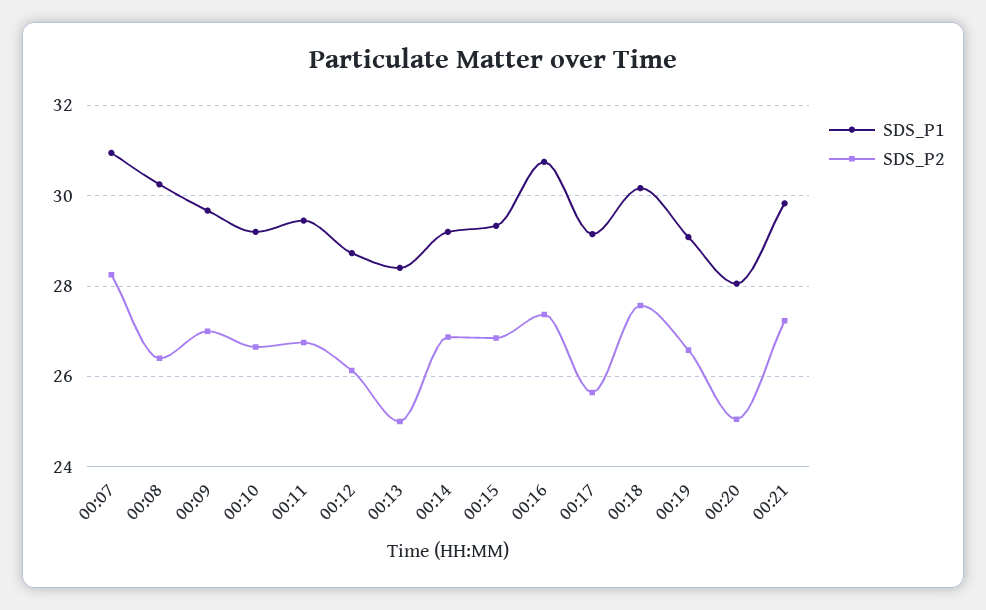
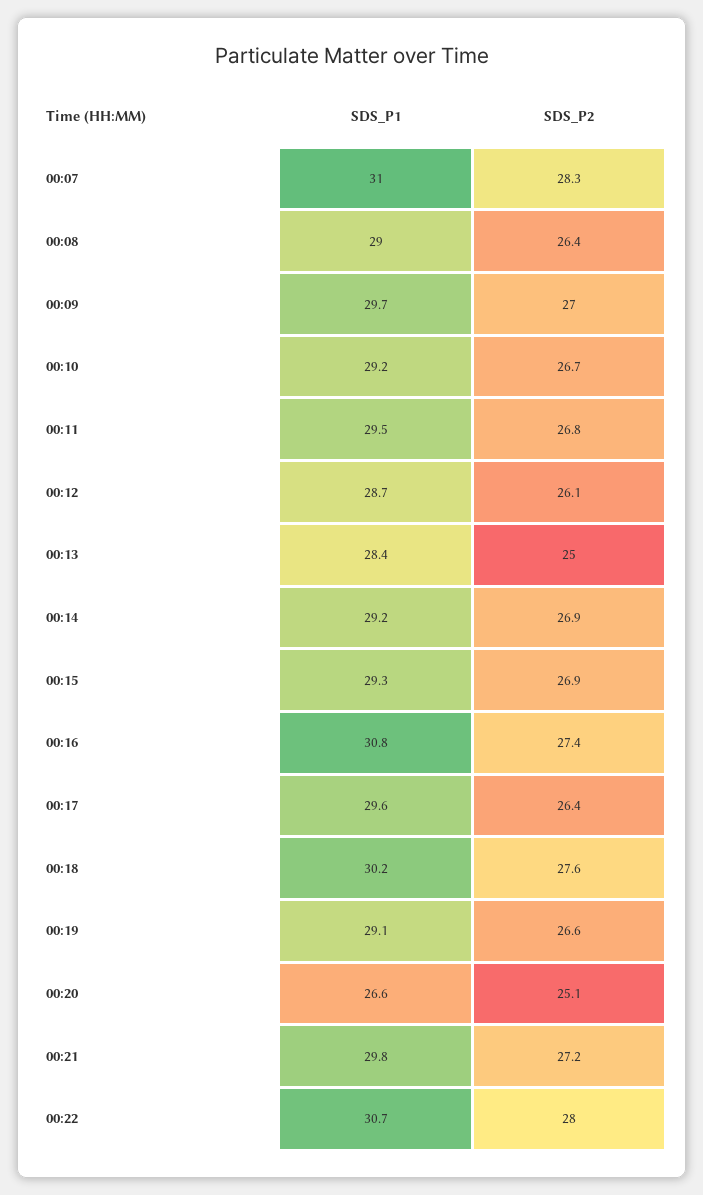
SDS_P1, 00:08: 30.2 -> 29
SDS_P1, 00:17: 29.2 -> 29.6
SDS_P2, 00:17: 25.6 -> 26.4
SDS_P1, 00:20: 28 -> 26.6
SDS_P1, 00:22: none -> 30.7
SDS_P2, 00:22: none -> 28

